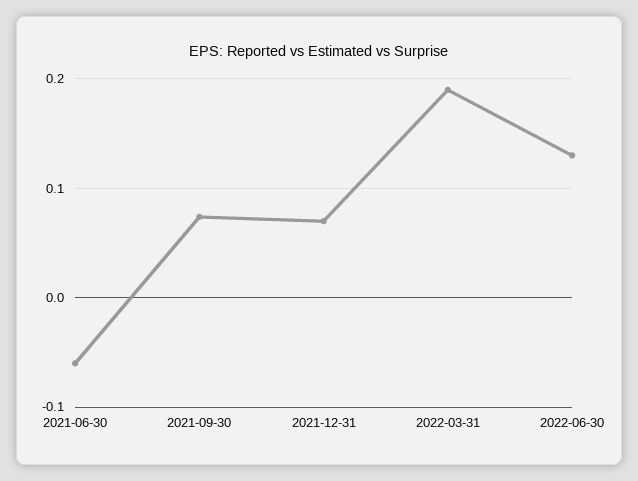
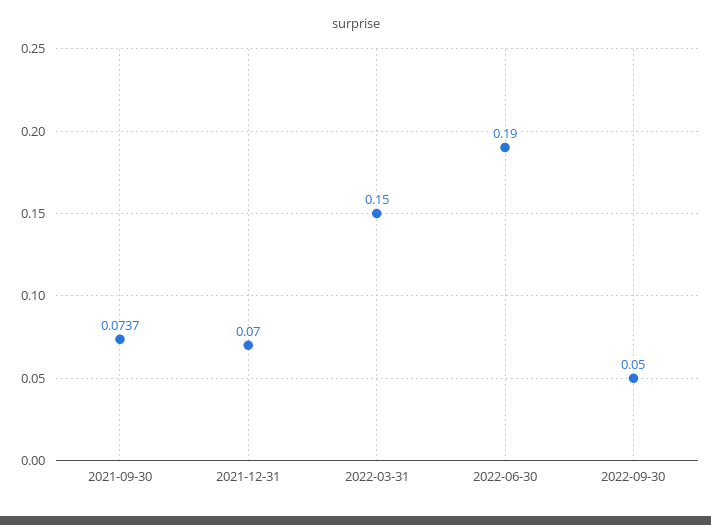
2021-06-30: -0.06 -> none
2022-03-31: 0.19 -> 0.15
2022-06-30: 0.13 -> 0.19
2022-09-30: none -> 0.05

